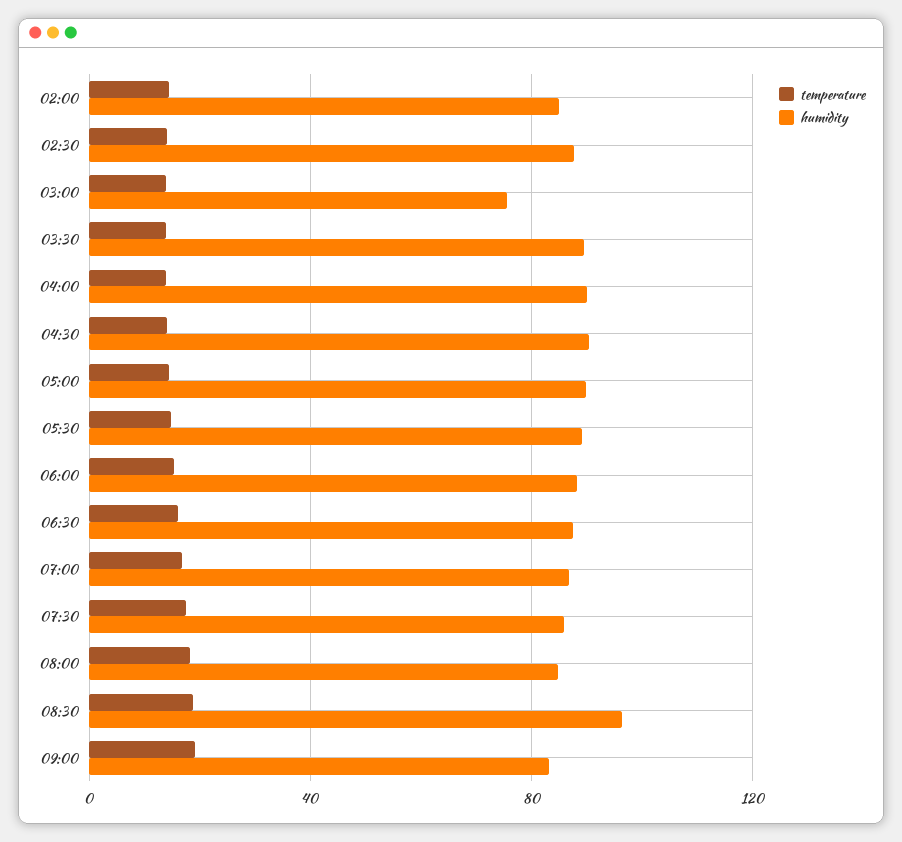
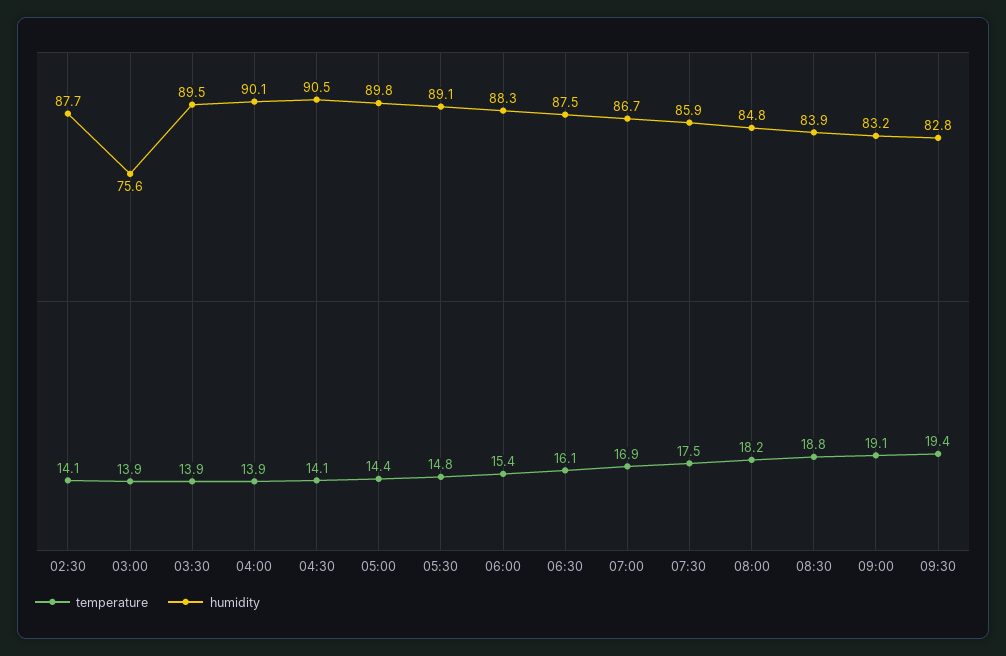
temperature, 02:00: 15 -> none
humidity, 02:00: 85 -> none
humidity, 08:30: 95 -> 83.9
temperature, 09:30: none -> 19.4
humidity, 09:30: none -> 82.8

